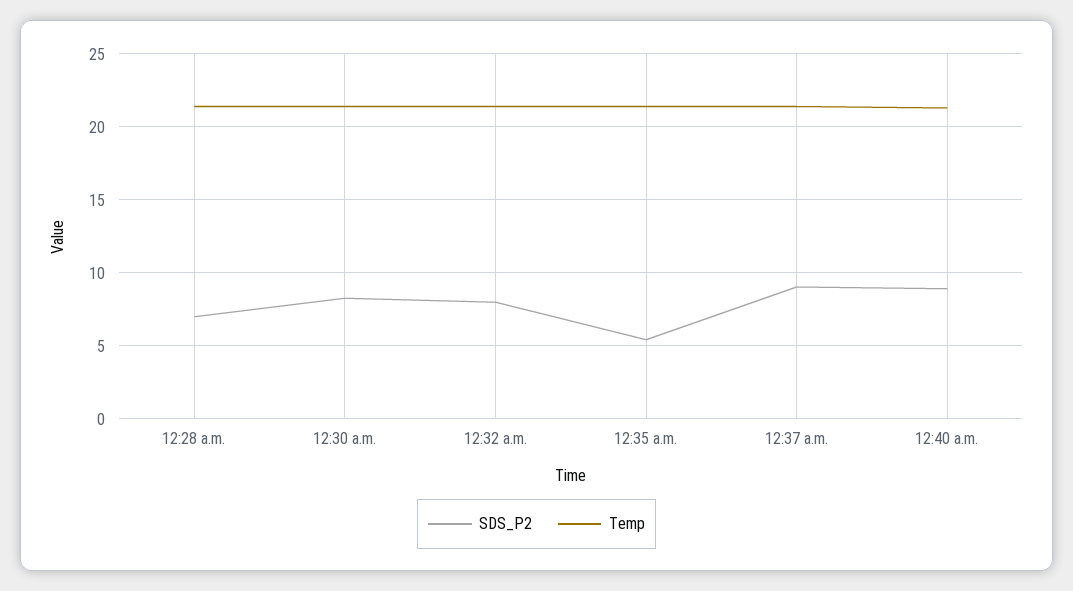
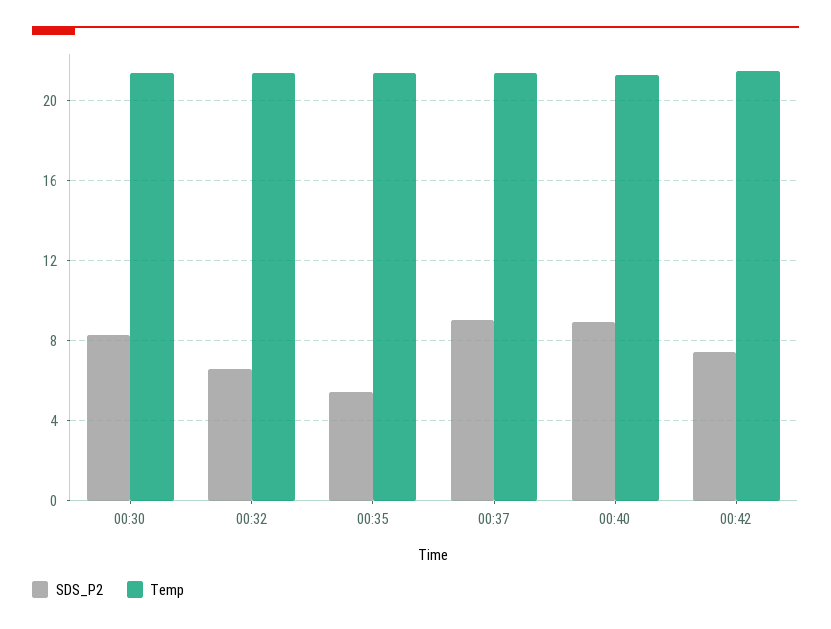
SDS_P2, 12:28 a.m.: 7 -> none
Temp, 12:28 a.m.: 21.5 -> none
SDS_P2, 12:32 a.m.: 8 -> 6.5
SDS_P2, 00:42: none -> 7.5
Temp, 00:42: none -> 21.5

